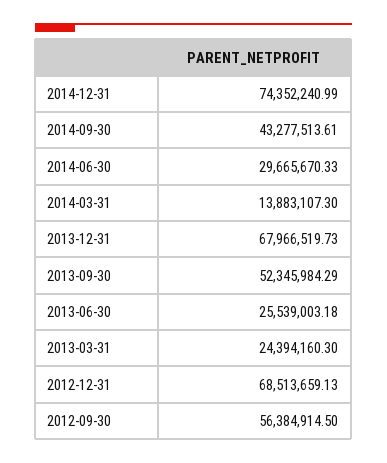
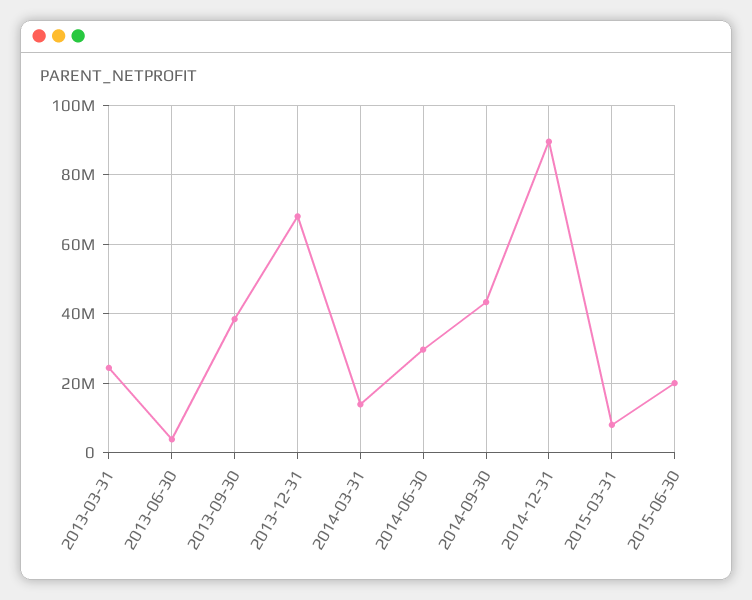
2014-12-31: 74352240.99 -> 90000000
2013-09-30: 52345984.29 -> 38000000
2013-06-30: 25539003.18 -> 4000000
2012-12-31: 68513659.13 -> none
2012-09-30: 56384914.5 -> none
2015-03-31: none -> 8000000
2015-06-30: none -> 20000000

